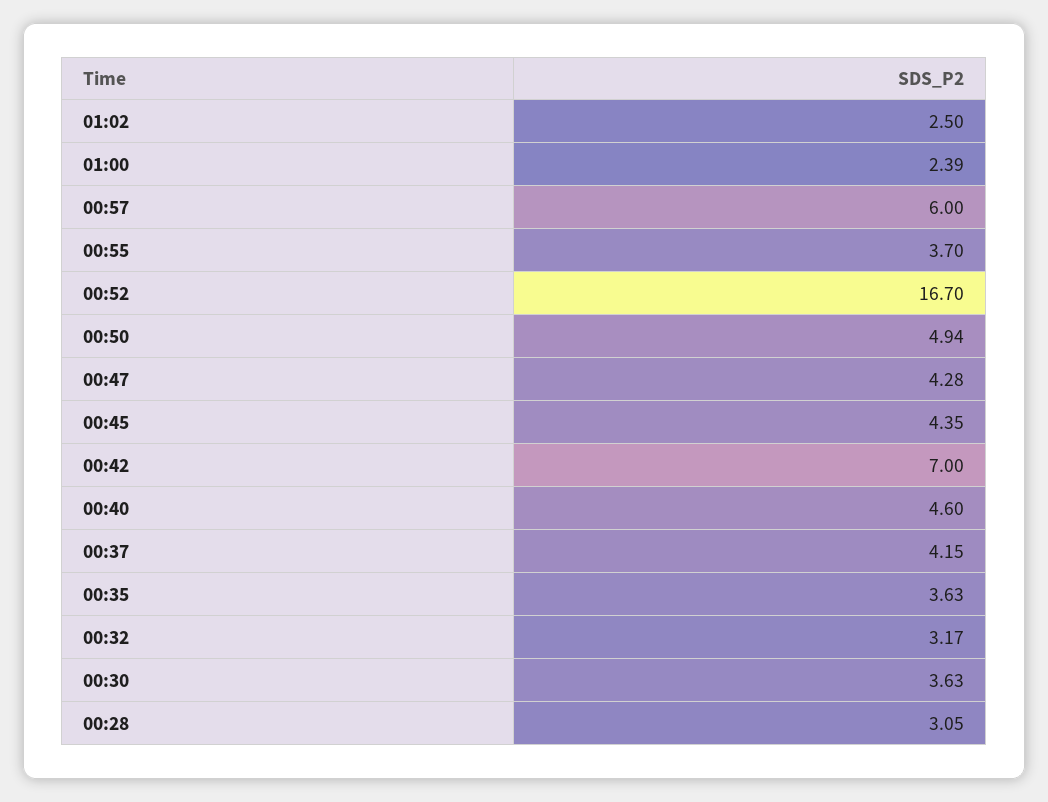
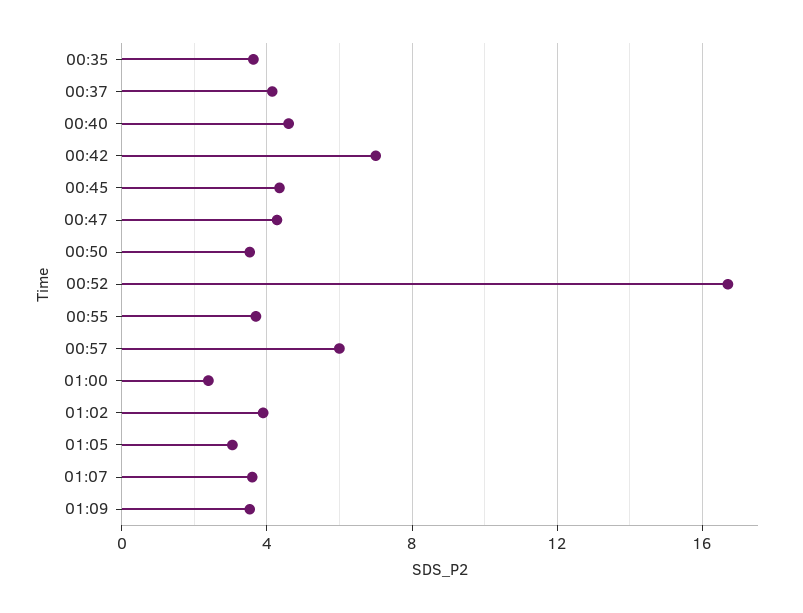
01:02: 2.5 -> 4
00:50: 4.94 -> 3.5
00:32: 3.17 -> none
00:30: 3.63 -> none
00:28: 3.05 -> none
01:05: none -> 3
01:07: none -> 3.5
01:09: none -> 3.5

